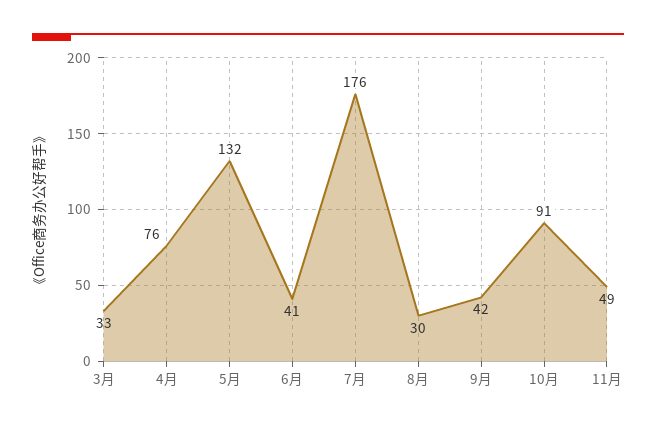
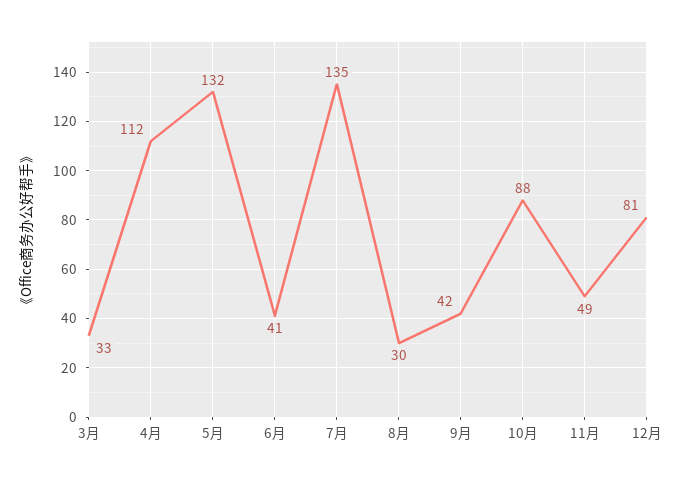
4月: 76 -> 112
7月: 176 -> 135
10月: 91 -> 88
12月: none -> 81

